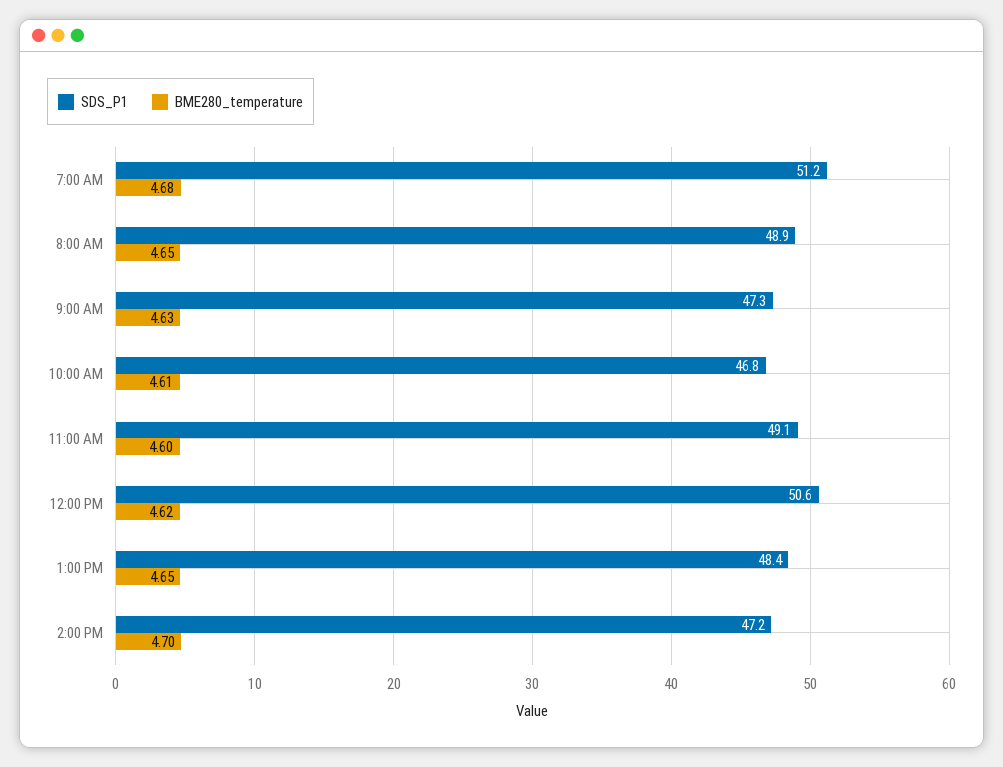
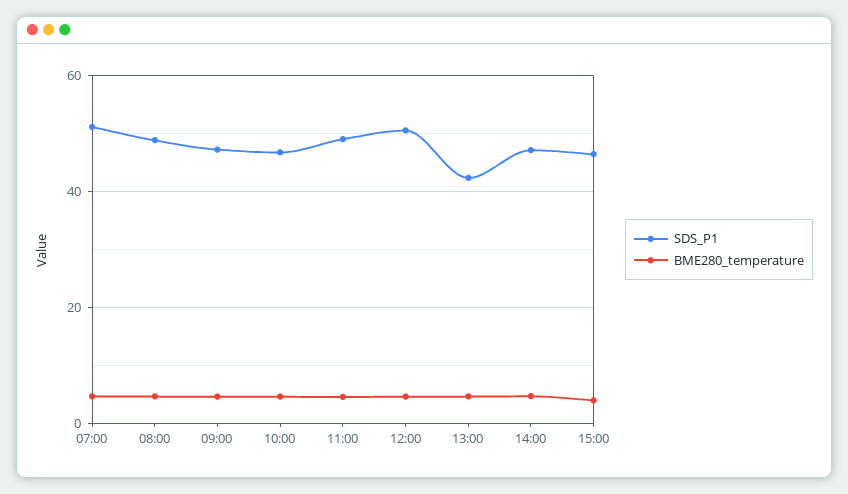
SDS_P1, 1:00 PM: 48.4 -> 42
SDS_P1, 15:00: none -> 46
BME280_temperature, 15:00: none -> 4

